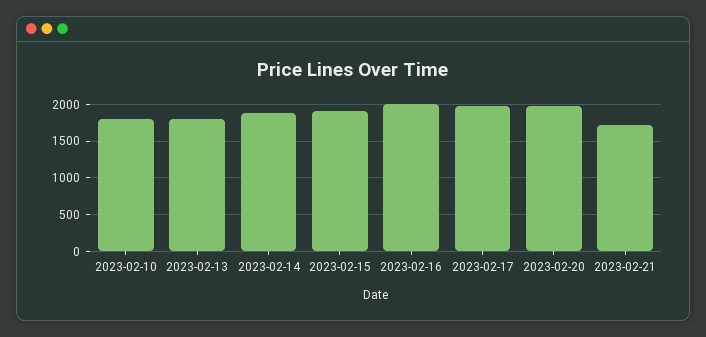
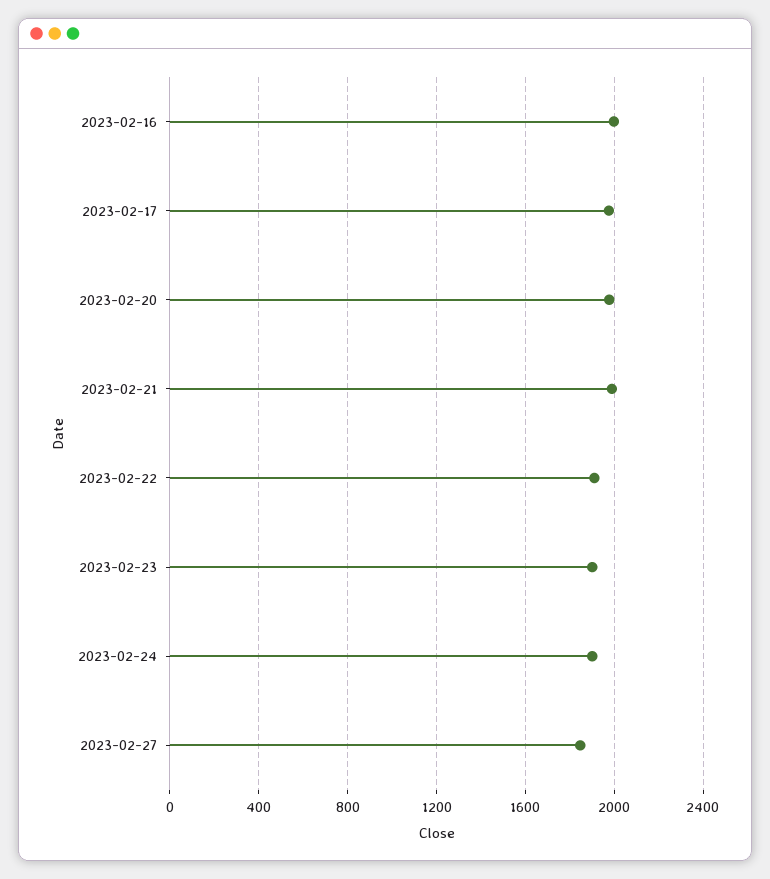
2023-02-10: 1800 -> none
2023-02-13: 1800 -> none
2023-02-14: 1900 -> none
2023-02-15: 1900 -> none
2023-02-21: 1700 -> 2000
2023-02-22: none -> 1900
2023-02-23: none -> 1900
2023-02-24: none -> 1900
2023-02-27: none -> 1850

